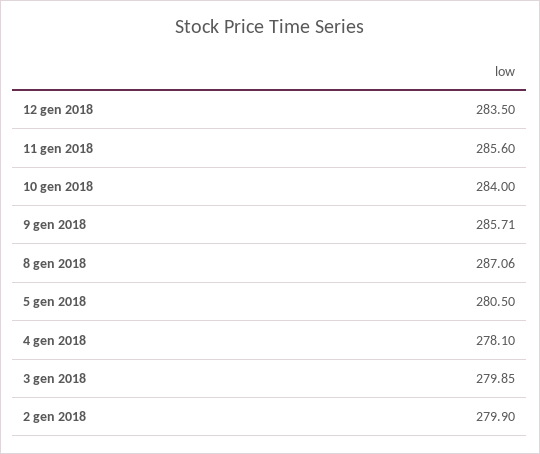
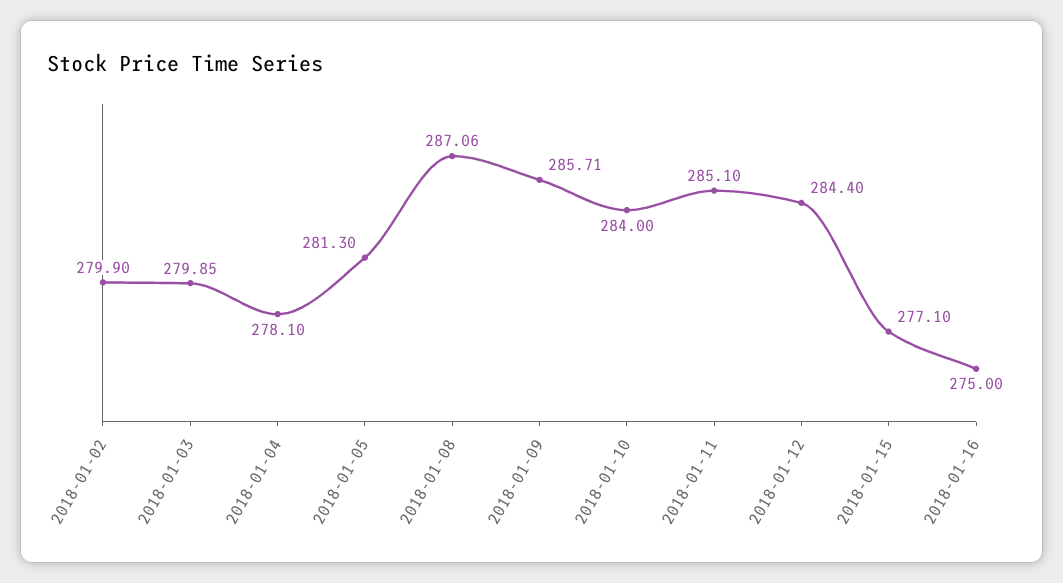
12 gen 2018: 283.5 -> 284.4
11 gen 2018: 285.6 -> 285.1
5 gen 2018: 280.5 -> 281.3
2018-01-15: none -> 277.1
2018-01-16: none -> 275

